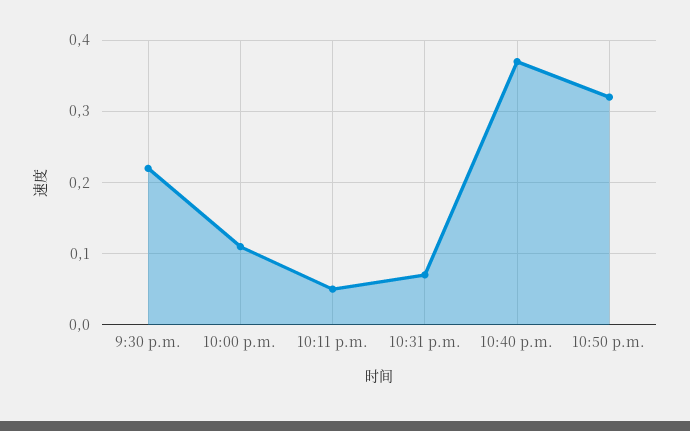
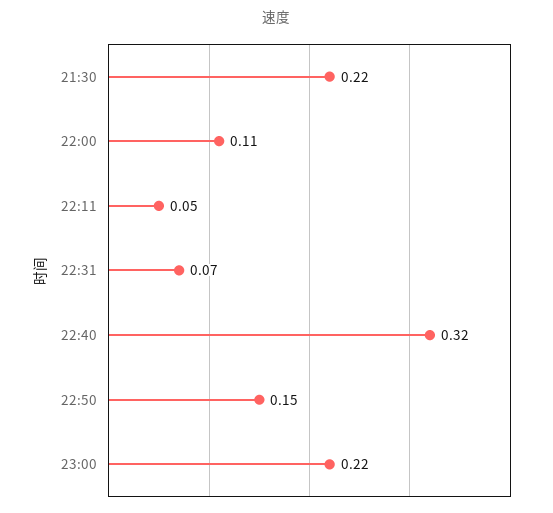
10:40 p.m.: 0.37 -> 0.32
10:50 p.m.: 0.32 -> 0.15
23:00: none -> 0.22

